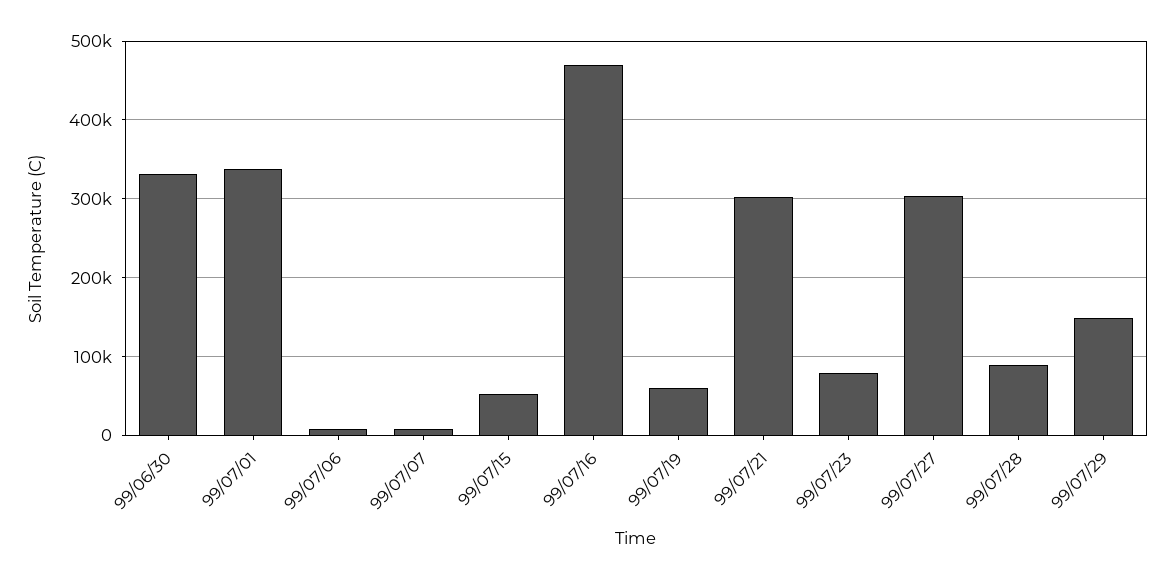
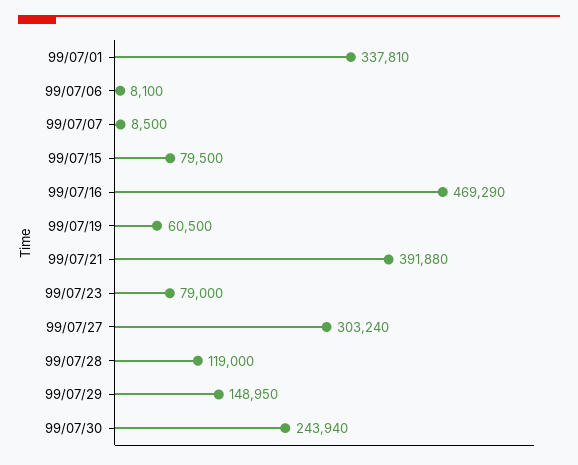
99/06/30: 330000 -> none
99/07/15: 50000 -> 79500
99/07/21: 300000 -> 391880
99/07/28: 90000 -> 119000
99/07/30: none -> 243940

